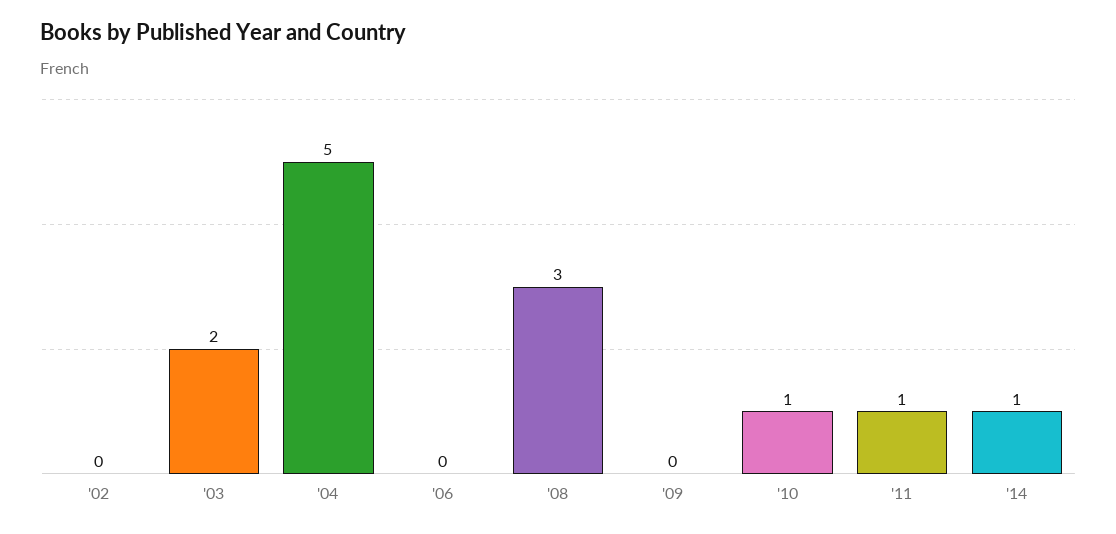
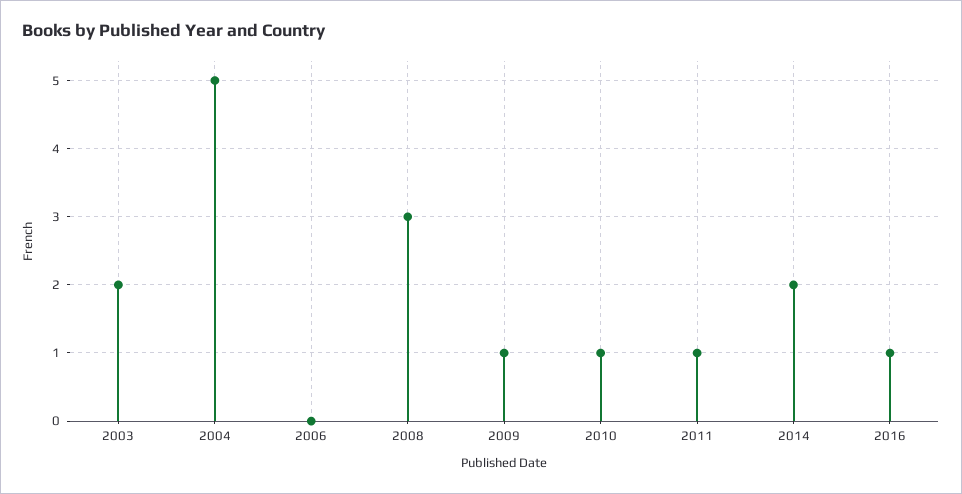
'02: 0 -> none
'09: 0 -> 1
'14: 1 -> 2
2016: none -> 1

